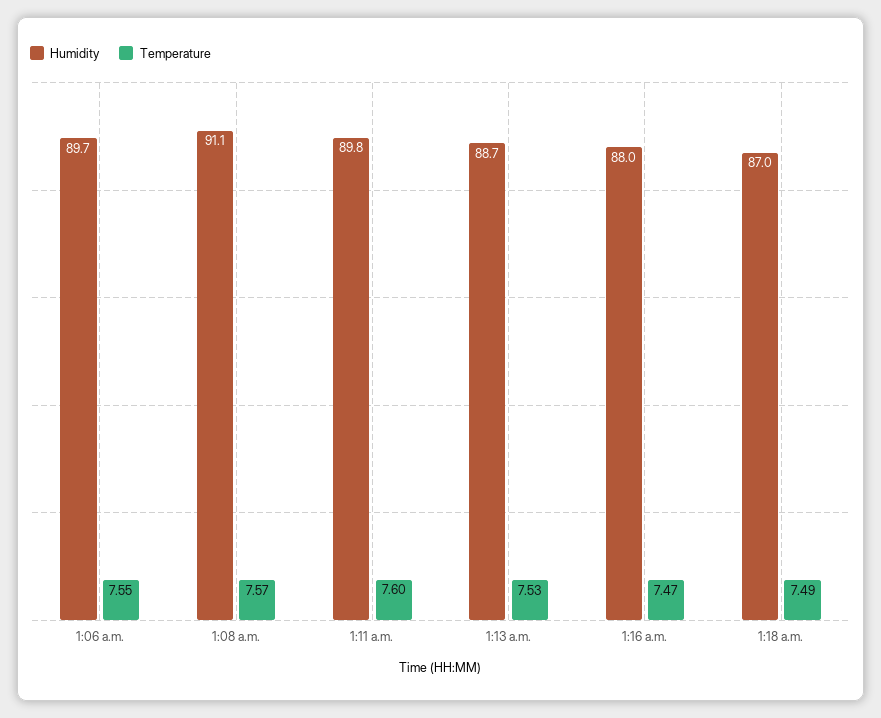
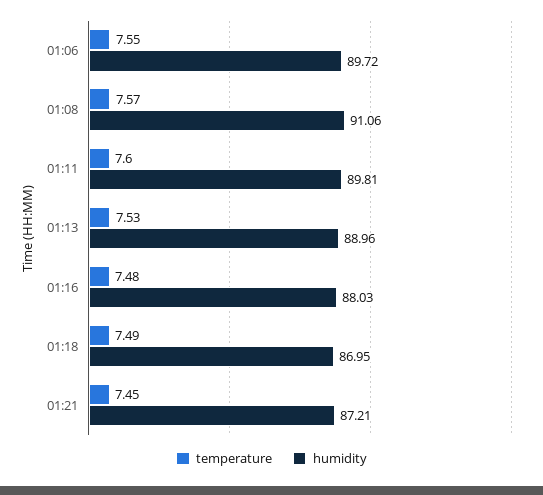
Humidity, 1:13 a.m.: 88.7 -> 88.96
Temperature, 1:16 a.m.: 7.47 -> 7.48
Temperature, 01:21: none -> 7.45
Humidity, 01:21: none -> 87.21

